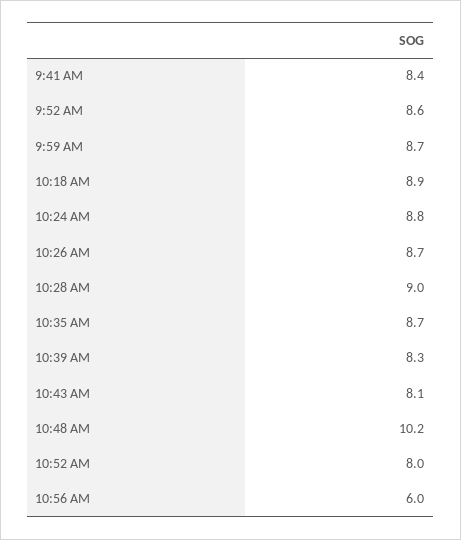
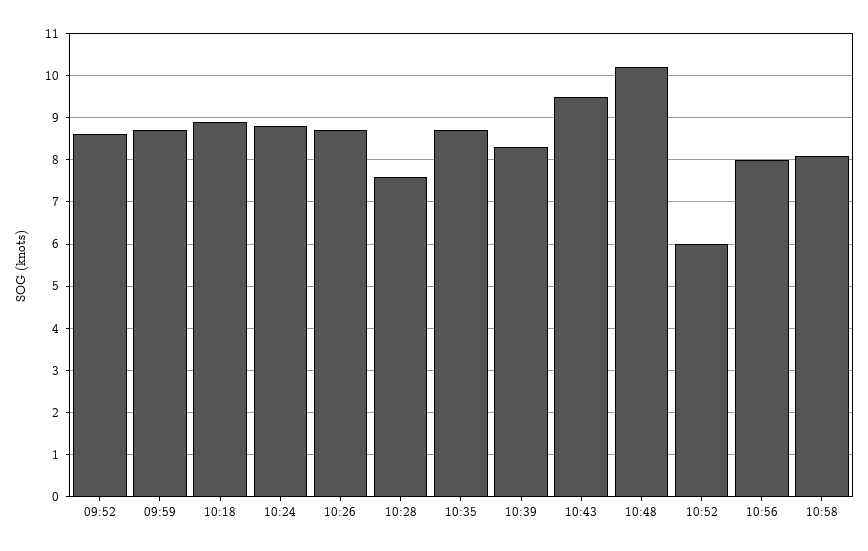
9:41 AM: 8.4 -> none
10:28 AM: 9 -> 7.5
10:43 AM: 8.1 -> 9.5
10:52 AM: 8 -> 6
10:56 AM: 6 -> 8
10:58: none -> 8

